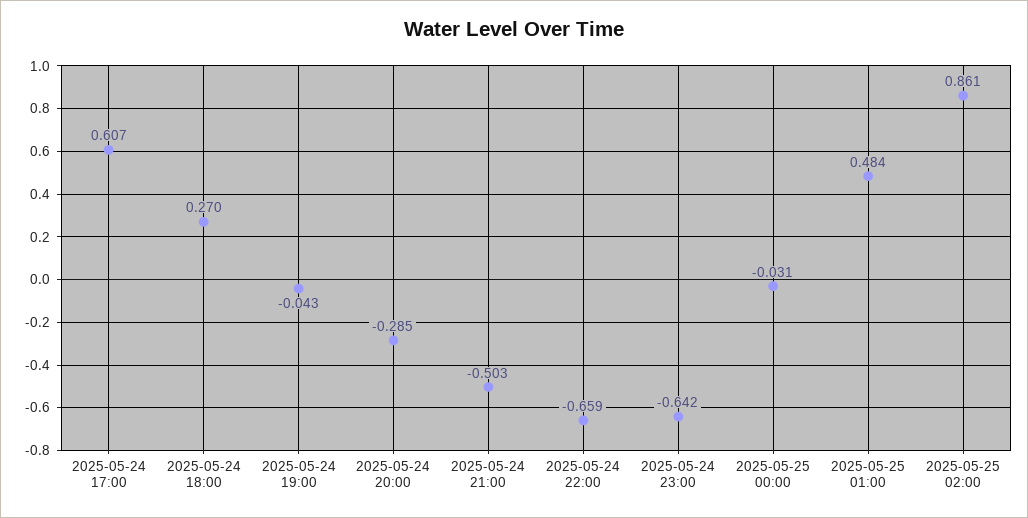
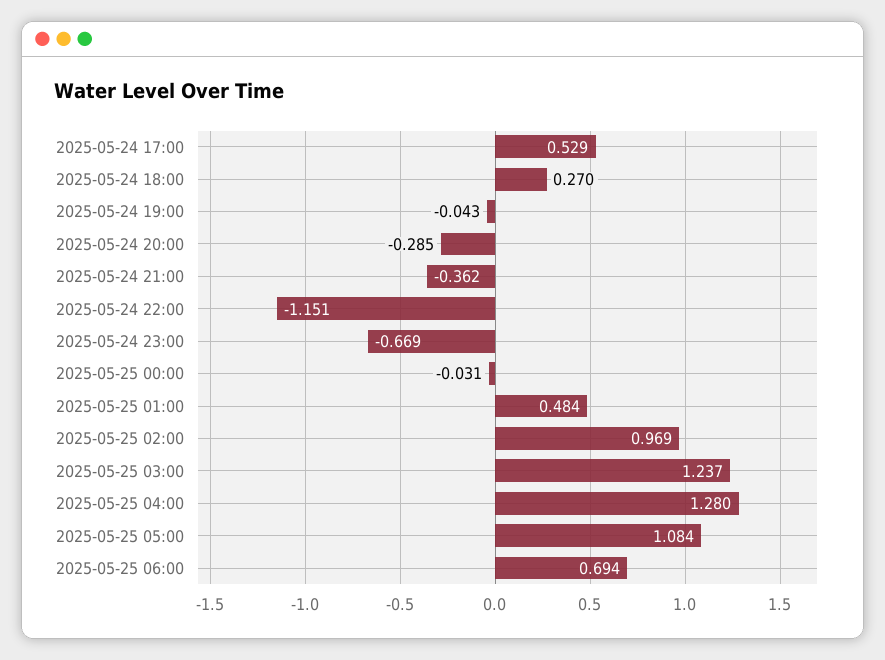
2025-05-24 17:00: 0.607 -> 0.529
2025-05-24 21:00: -0.503 -> -0.362
2025-05-24 22:00: -0.659 -> -1.151
2025-05-24 23:00: -0.642 -> -0.669
2025-05-25 02:00: 0.861 -> 0.969
2025-05-25 03:00: none -> 1.237
2025-05-25 04:00: none -> 1.28
2025-05-25 05:00: none -> 1.084
2025-05-25 06:00: none -> 0.694

